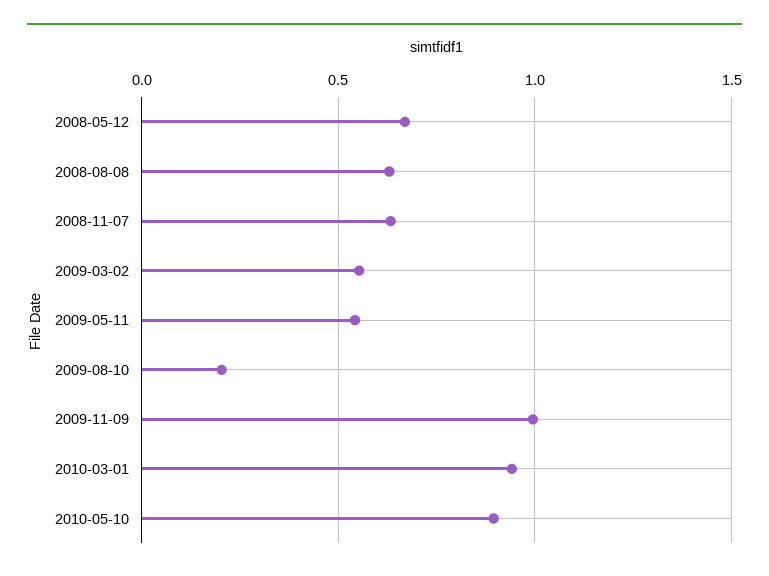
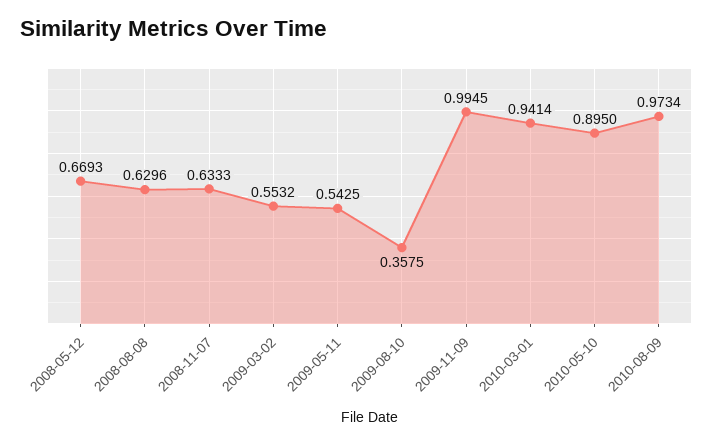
2009-08-10: 0.2 -> 0.3575
2010-08-09: none -> 0.9734

